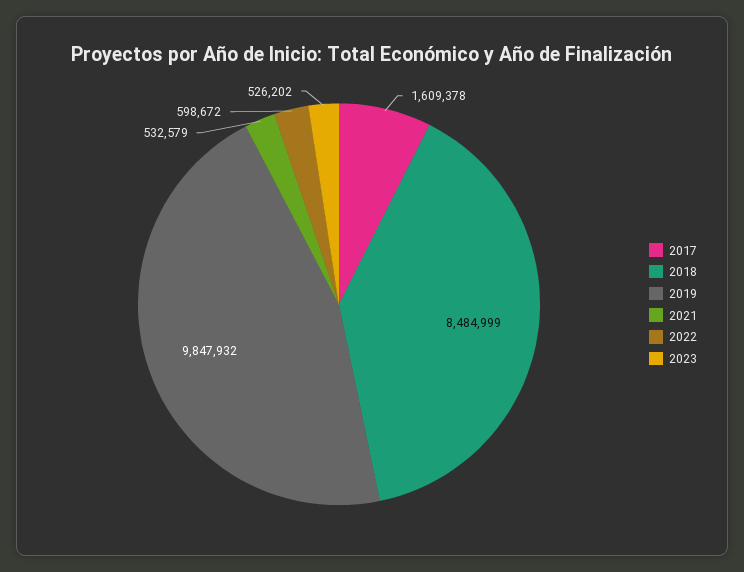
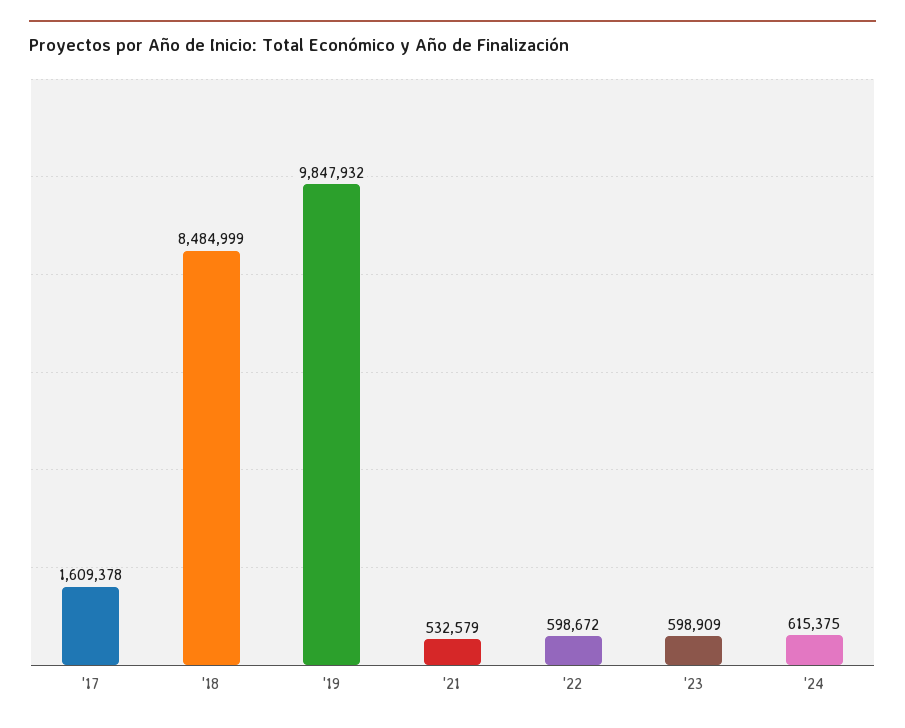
2023: 526202 -> 598909
'24: none -> 615375

